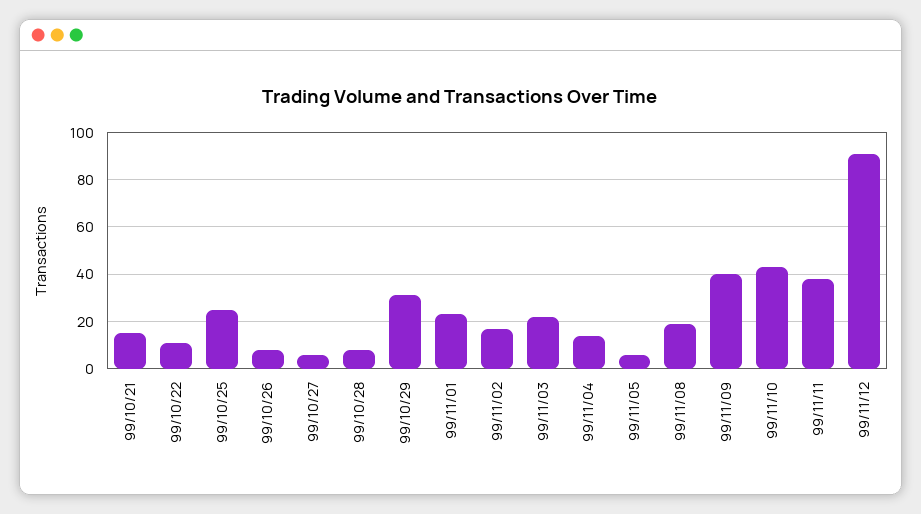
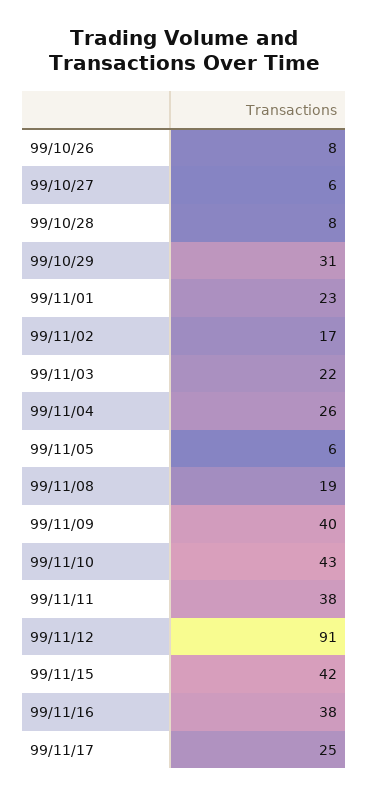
99/10/21: 15 -> none
99/10/22: 10 -> none
99/10/25: 25 -> none
99/11/04: 15 -> 26
99/11/15: none -> 42
99/11/16: none -> 38
99/11/17: none -> 25

